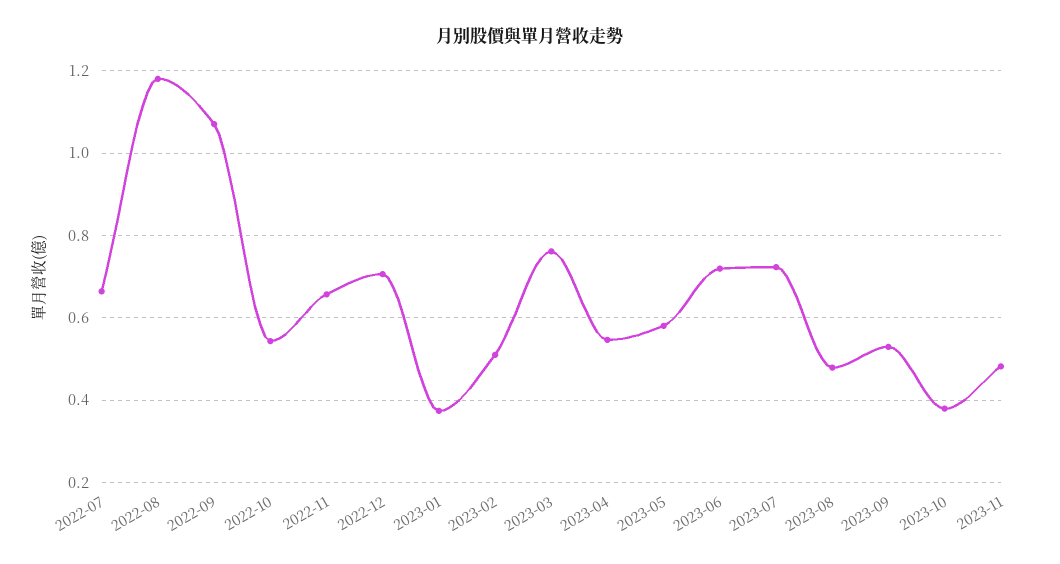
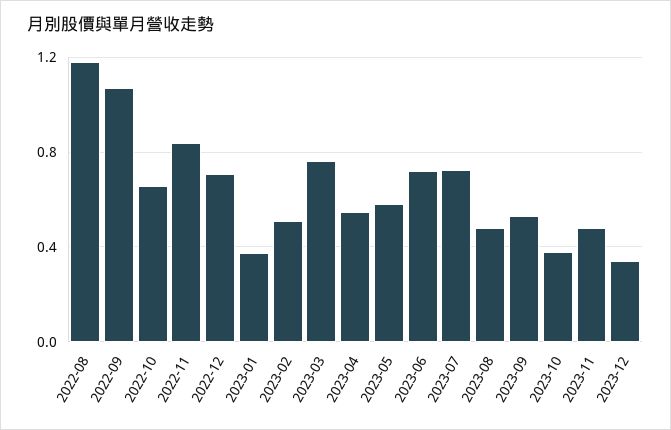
2022-07: 0.66 -> none
2022-10: 0.54 -> 0.65
2022-11: 0.66 -> 0.85
2023-12: none -> 0.35

